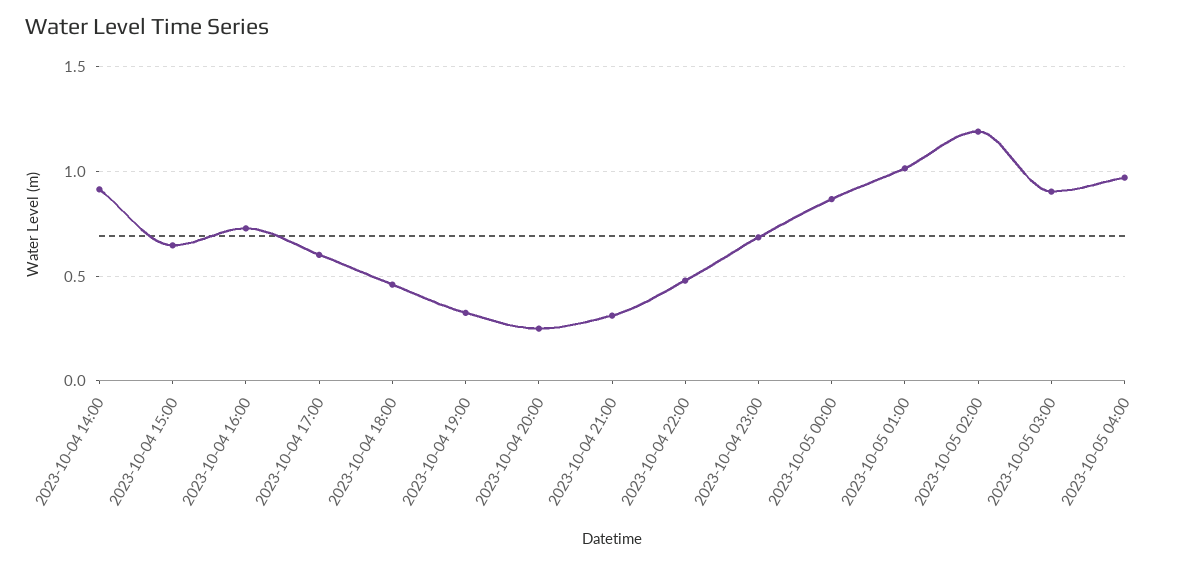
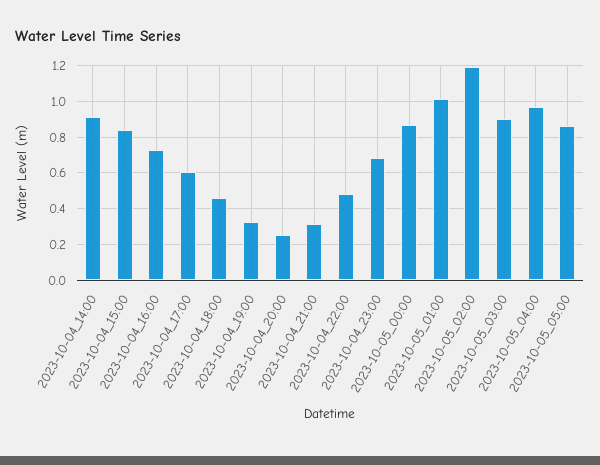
2023-10-04 15:00: 0.65 -> 0.85
2023-10-05_05:00: none -> 0.85

